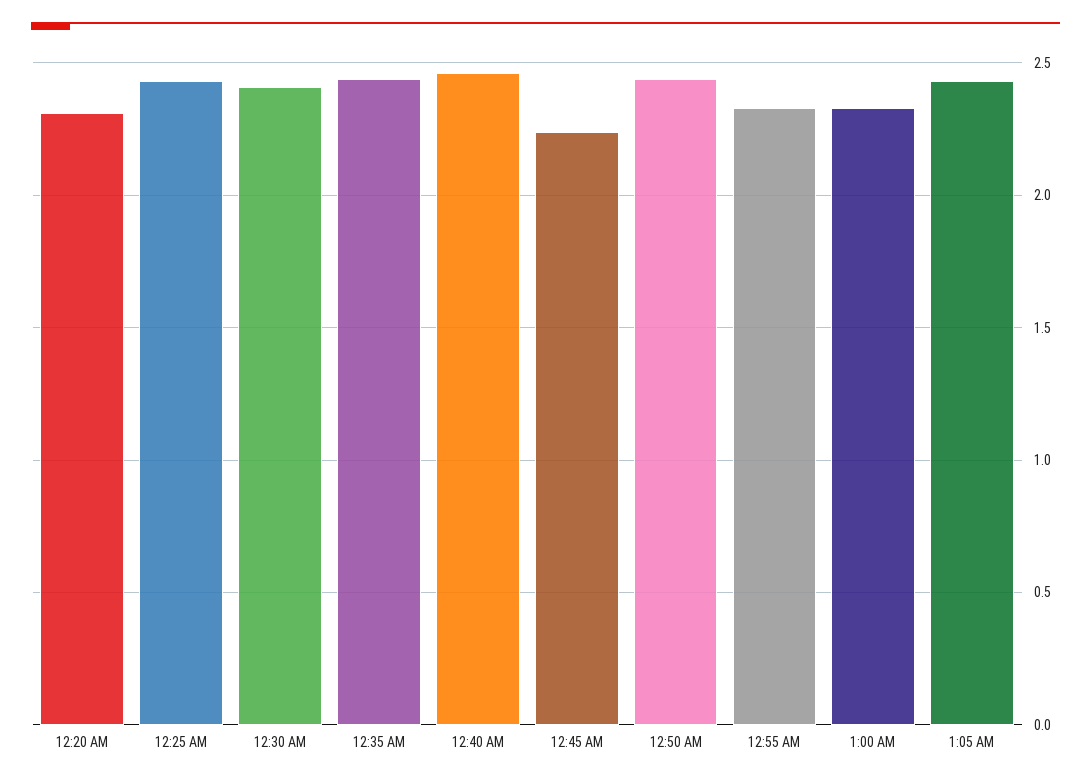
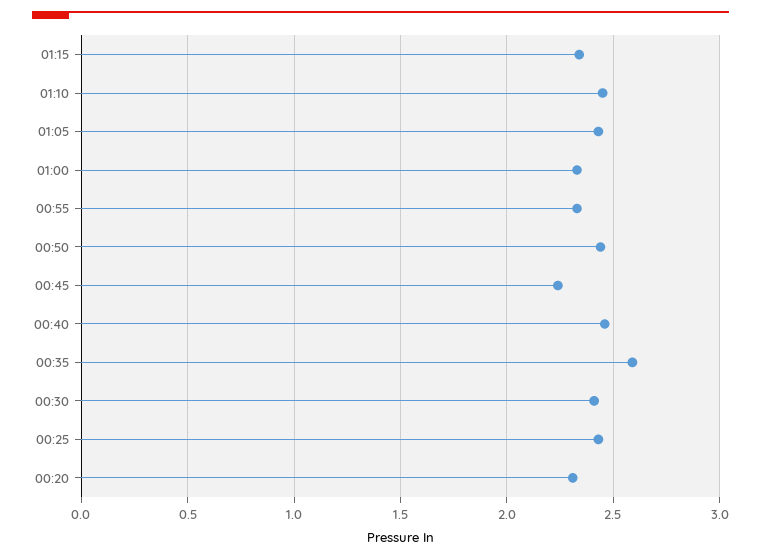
12:35 AM: 2.45 -> 2.6
01:15: none -> 2.35
01:10: none -> 2.45

